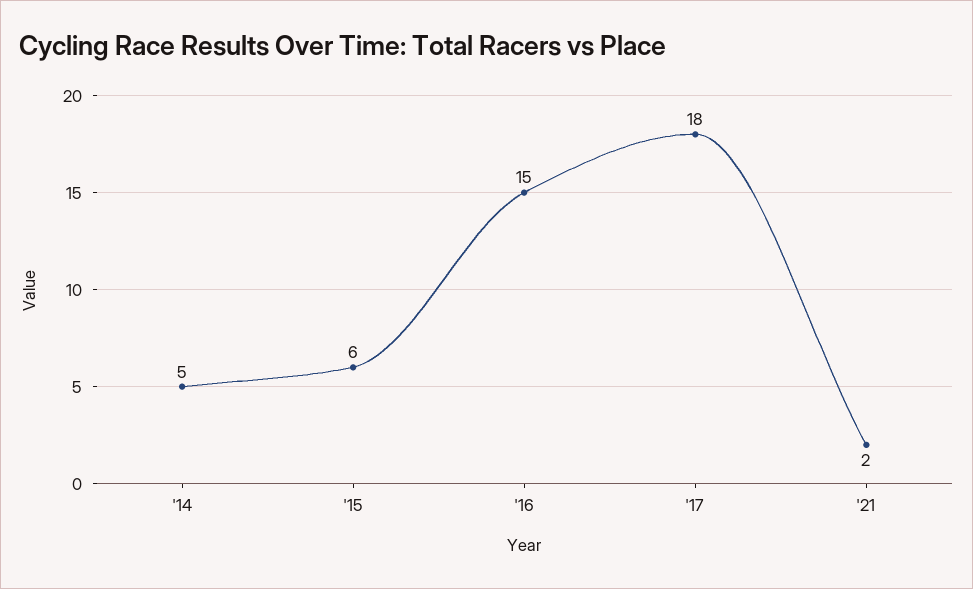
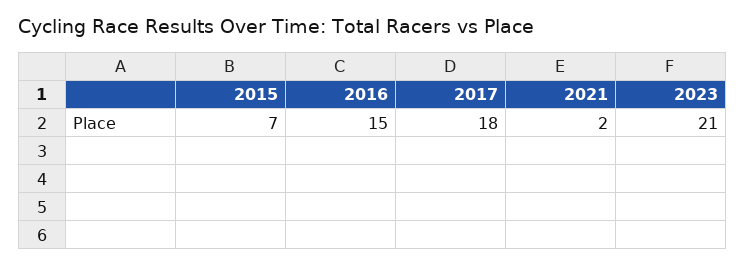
'14: 5 -> none
'15: 6 -> 7
2023: none -> 21

